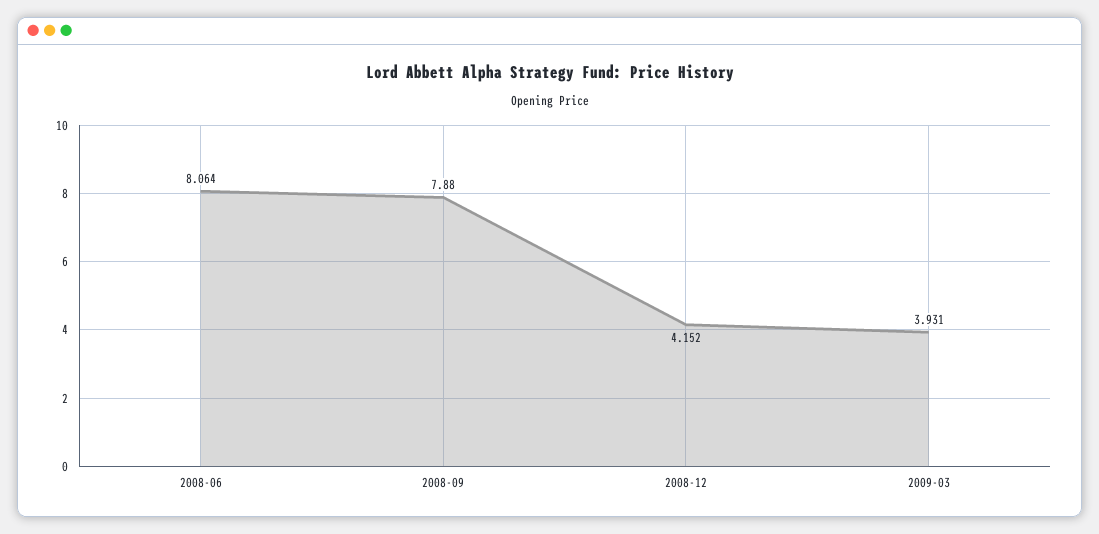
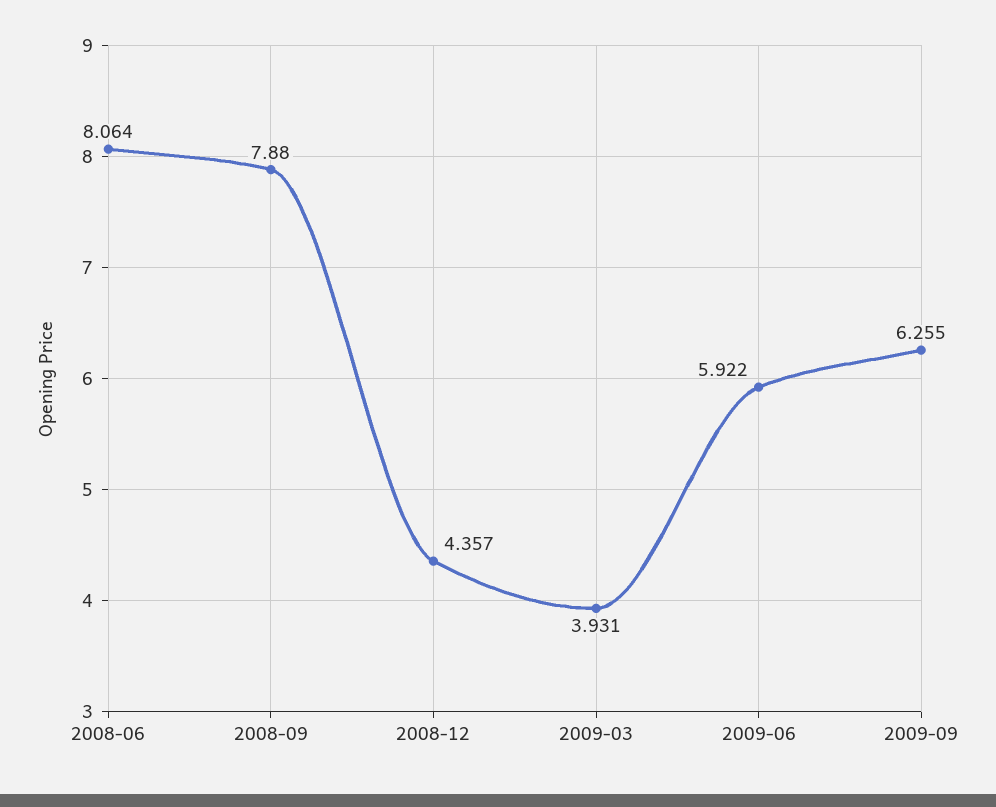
2008-12: 4.152 -> 4.357
2009-06: none -> 5.922
2009-09: none -> 6.255

